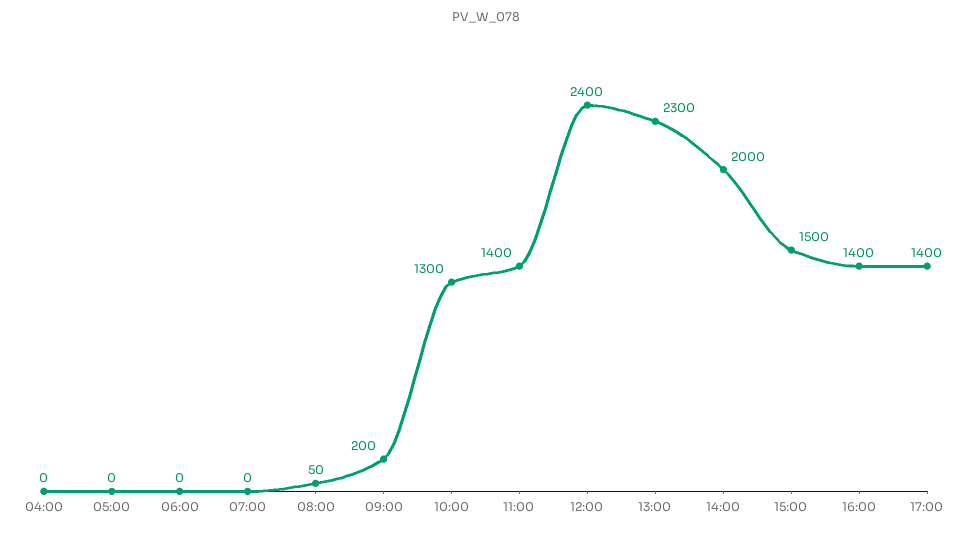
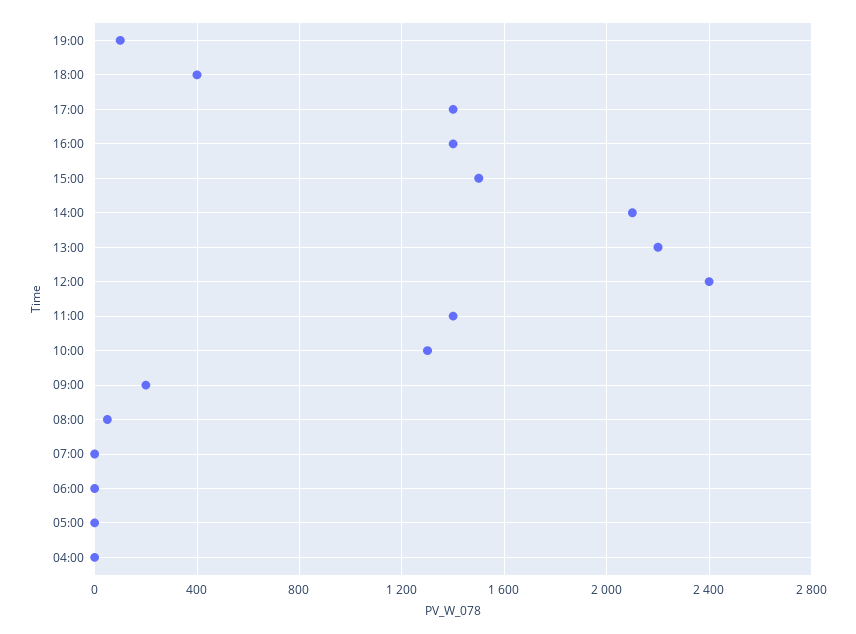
13:00: 2300 -> 2200
14:00: 2000 -> 2100
19:00: none -> 100
18:00: none -> 400

